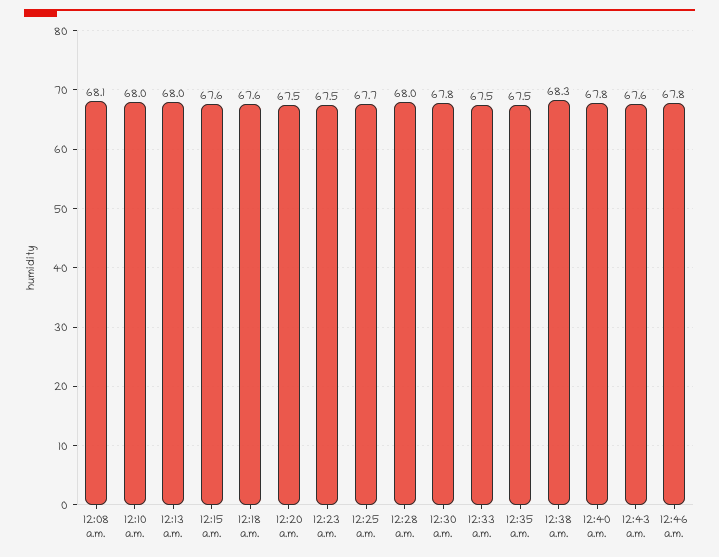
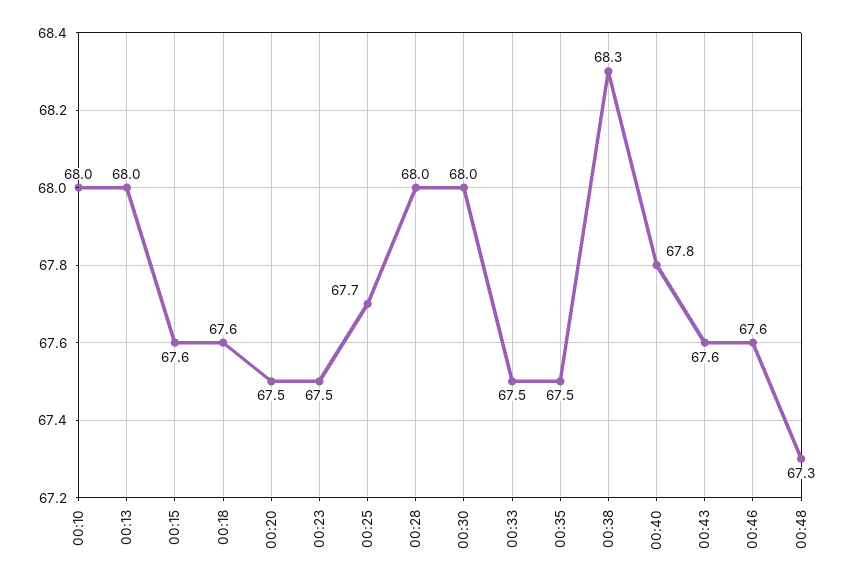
12:08 a.m.: 68.1 -> none
12:30 a.m.: 67.8 -> 68
12:46 a.m.: 67.8 -> 67.6
00:48: none -> 67.3

